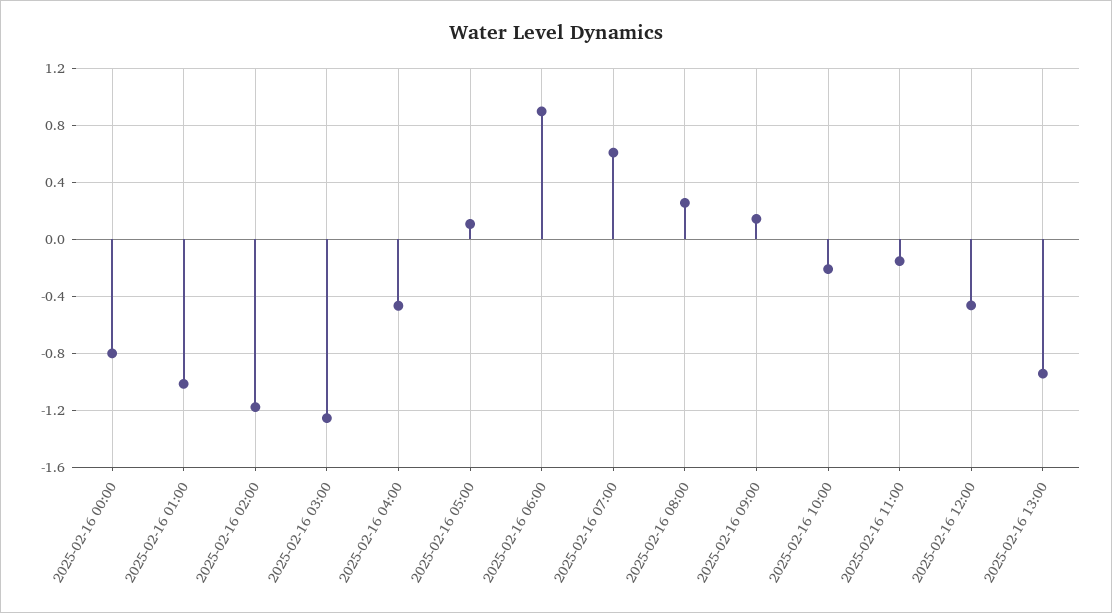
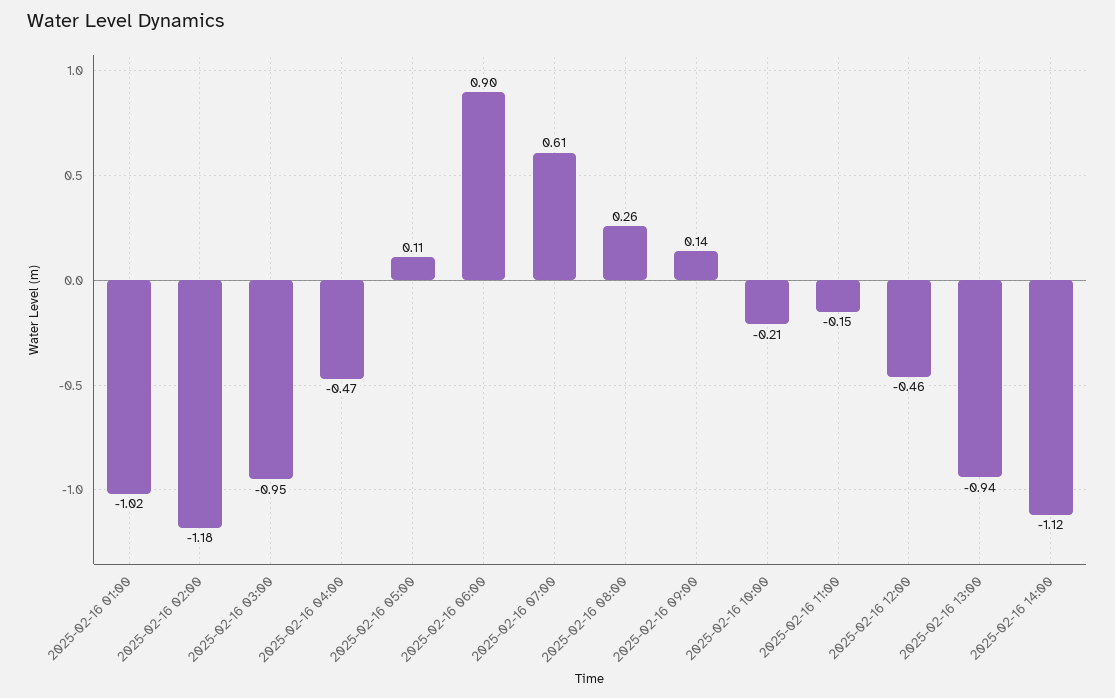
2025-02-16 00:00: -0.8 -> none
2025-02-16 03:00: -1.25 -> -0.95
2025-02-16 14:00: none -> -1.12

